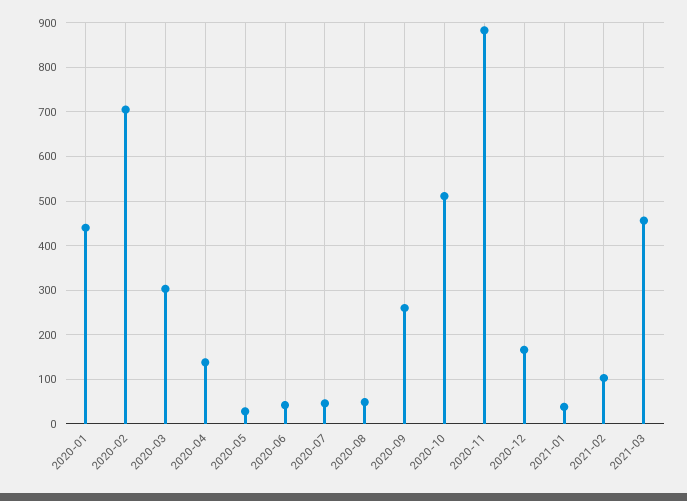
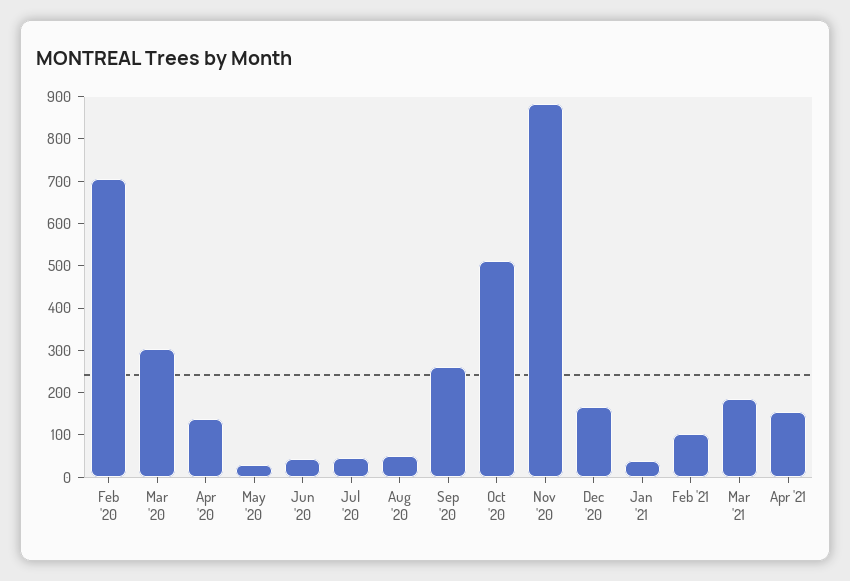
2020-01: 440 -> none
2021-03: 460 -> 180
Apr '21: none -> 160

